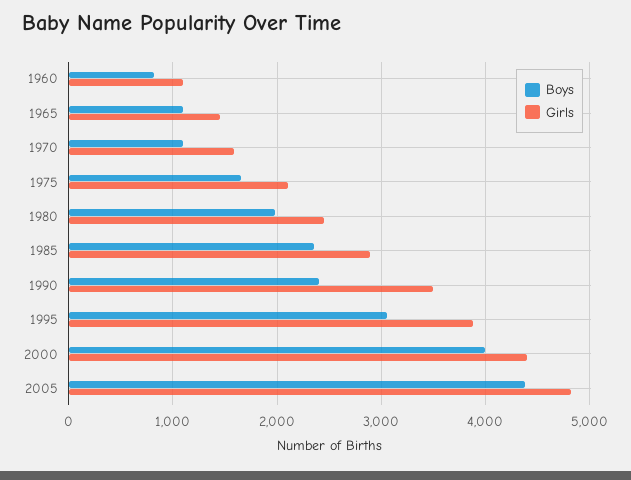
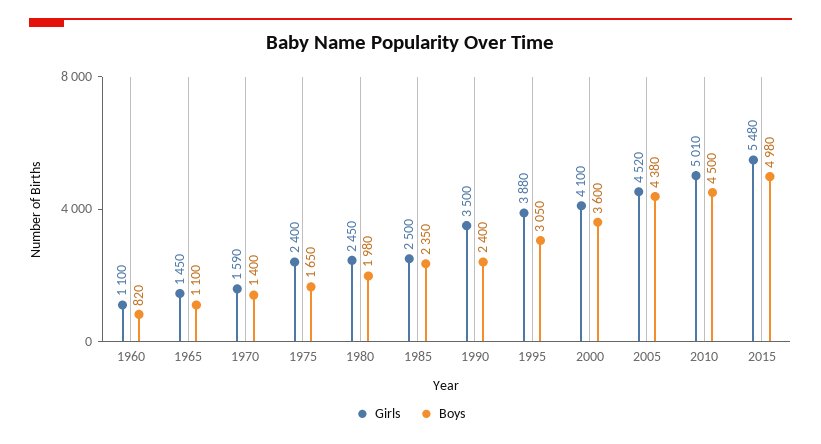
Boys, 1970: 1100 -> 1400
Girls, 1975: 2100 -> 2400
Girls, 1985: 2900 -> 2500
Boys, 2000: 4000 -> 3600
Girls, 2000: 4400 -> 4100
Girls, 2005: 4800 -> 4520
Girls, 2010: none -> 5010
Boys, 2010: none -> 4500
Girls, 2015: none -> 5480
Boys, 2015: none -> 4980

